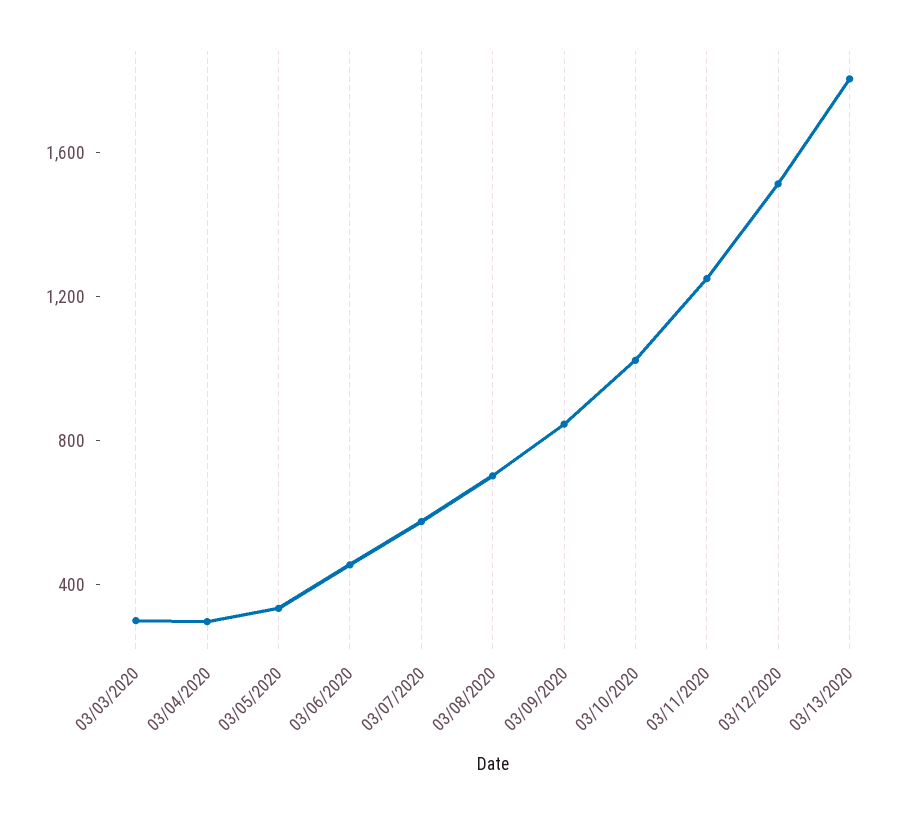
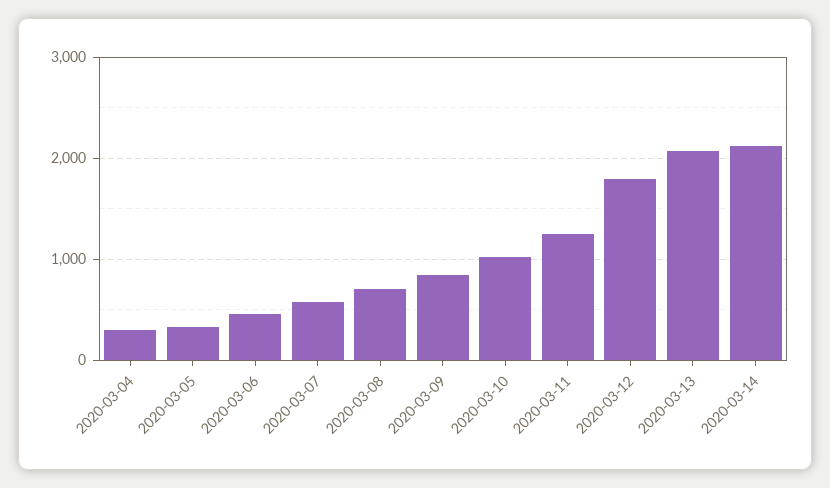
03/03/2020: 300 -> none
03/12/2020: 1500 -> 1800
03/13/2020: 1800 -> 2100
2020-03-14: none -> 2100

